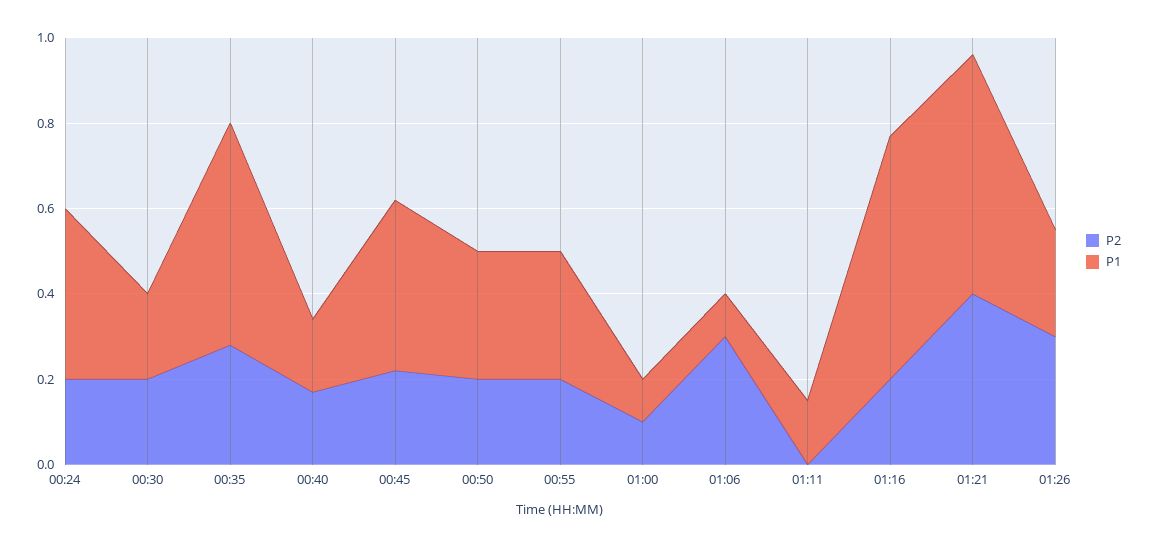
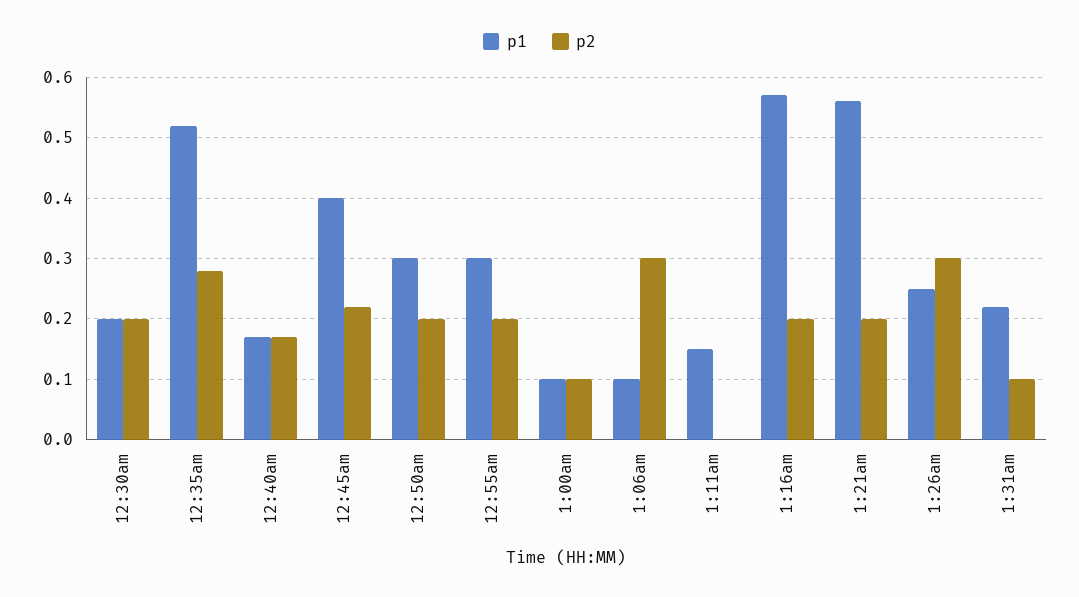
P2, 00:24: 0.2 -> none
P1, 00:24: 0.4 -> none
P2, 01:21: 0.4 -> 0.2
P1, 1:31am: none -> 0.22
P2, 1:31am: none -> 0.1

